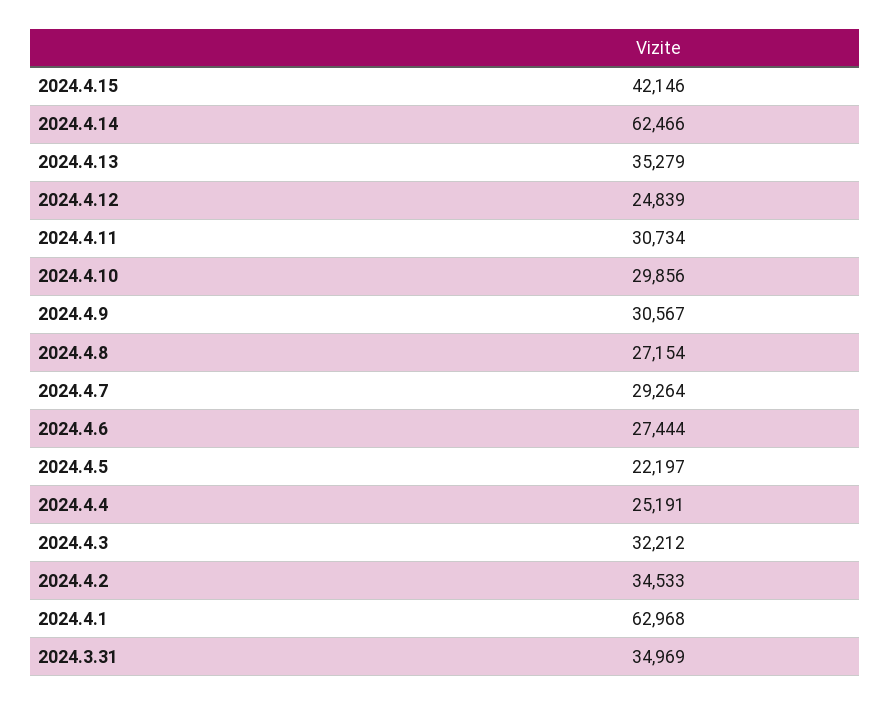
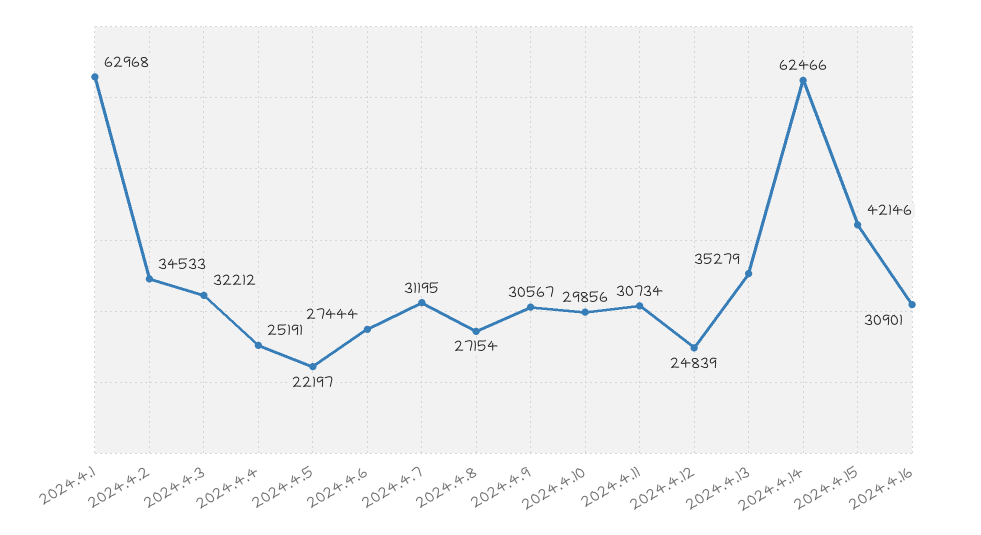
2024.4.7: 29264 -> 31195
2024.3.31: 34969 -> none
2024.4.16: none -> 30901

